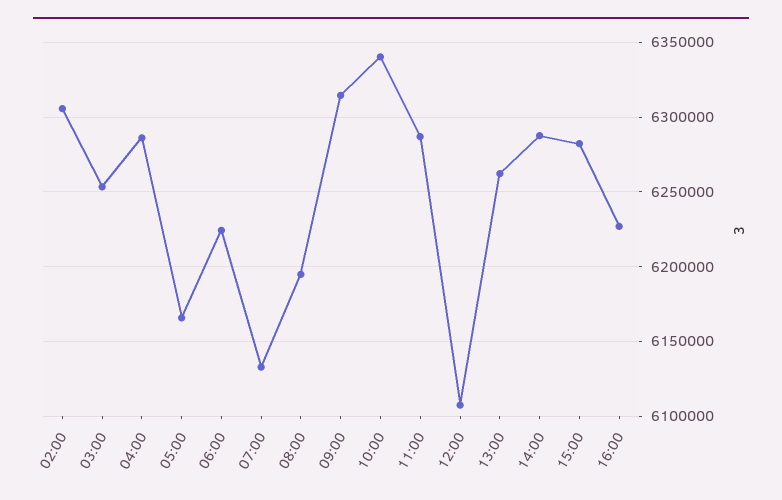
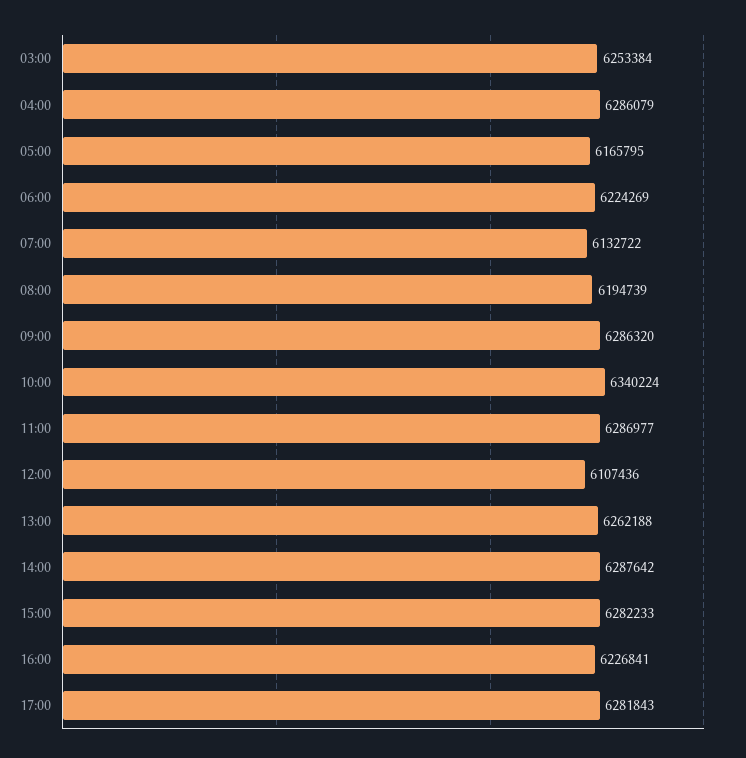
02:00: 6305000 -> none
09:00: 6315000 -> 6286320
17:00: none -> 6281843

